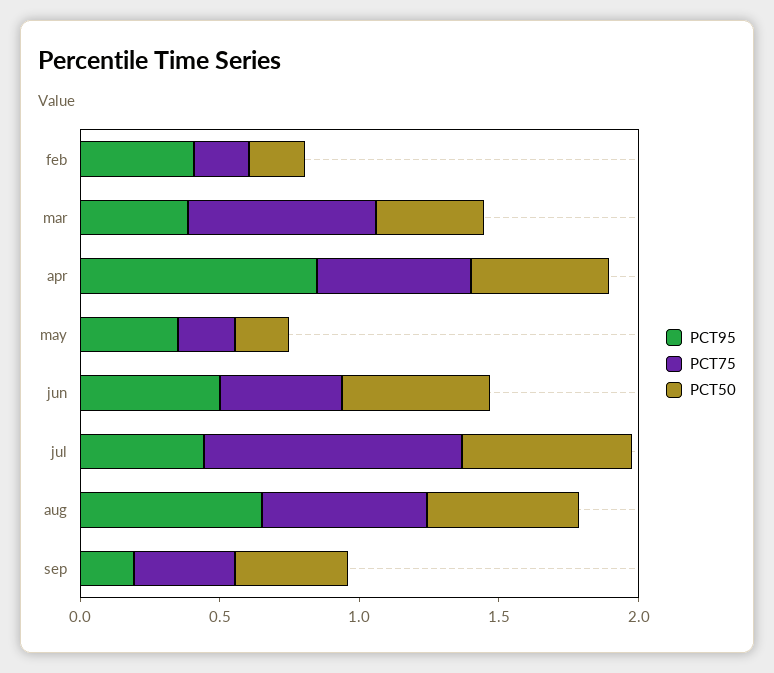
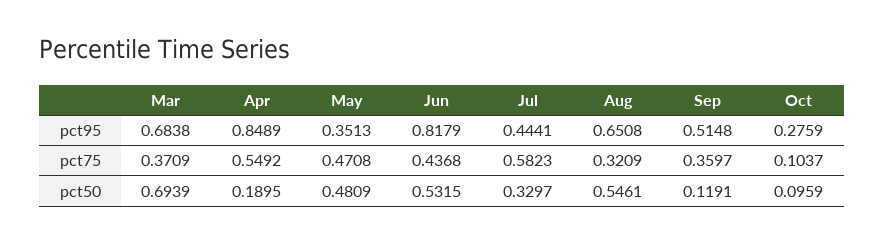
PCT95, feb: 0.4 -> none
PCT75, feb: 0.2 -> none
PCT50, feb: 0.2 -> none
PCT95, mar: 0.4 -> 0.6838
PCT75, mar: 0.7 -> 0.3709
PCT50, mar: 0.4 -> 0.6939
PCT50, apr: 0.5 -> 0.1895
PCT75, may: 0.2 -> 0.4708
PCT50, may: 0.2 -> 0.4809
PCT95, jun: 0.5 -> 0.8179
PCT75, jul: 0.9 -> 0.5823
PCT50, jul: 0.6 -> 0.3297
PCT75, aug: 0.6 -> 0.3209
PCT95, sep: 0.2 -> 0.5148
PCT50, sep: 0.4 -> 0.1191
PCT95, Oct: none -> 0.2759
PCT75, Oct: none -> 0.1037
PCT50, Oct: none -> 0.0959

